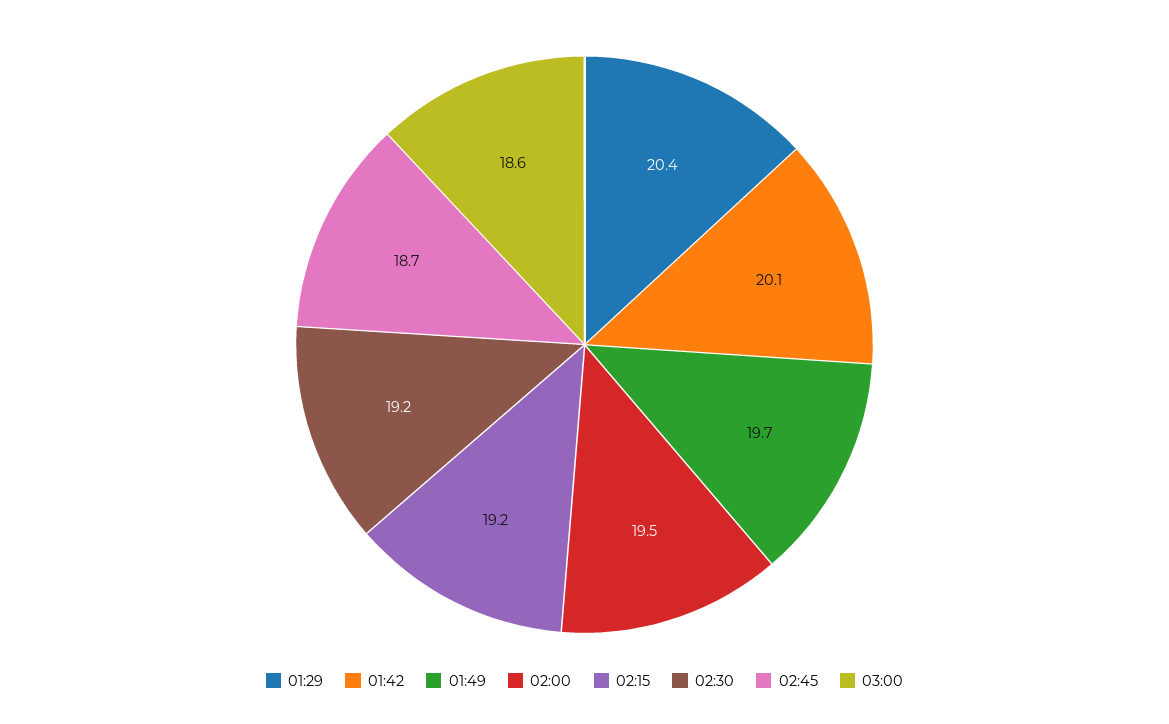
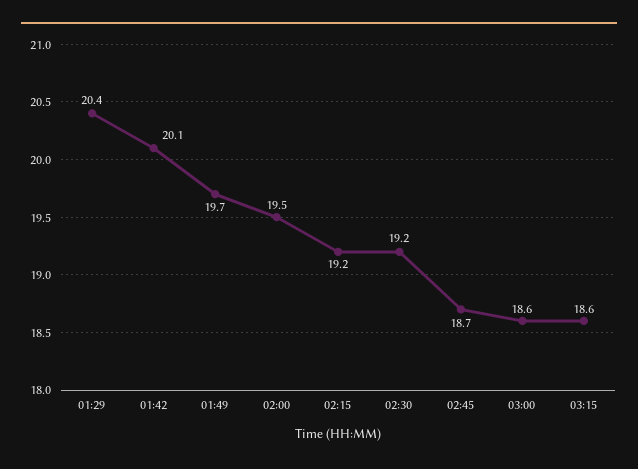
03:15: none -> 18.6

